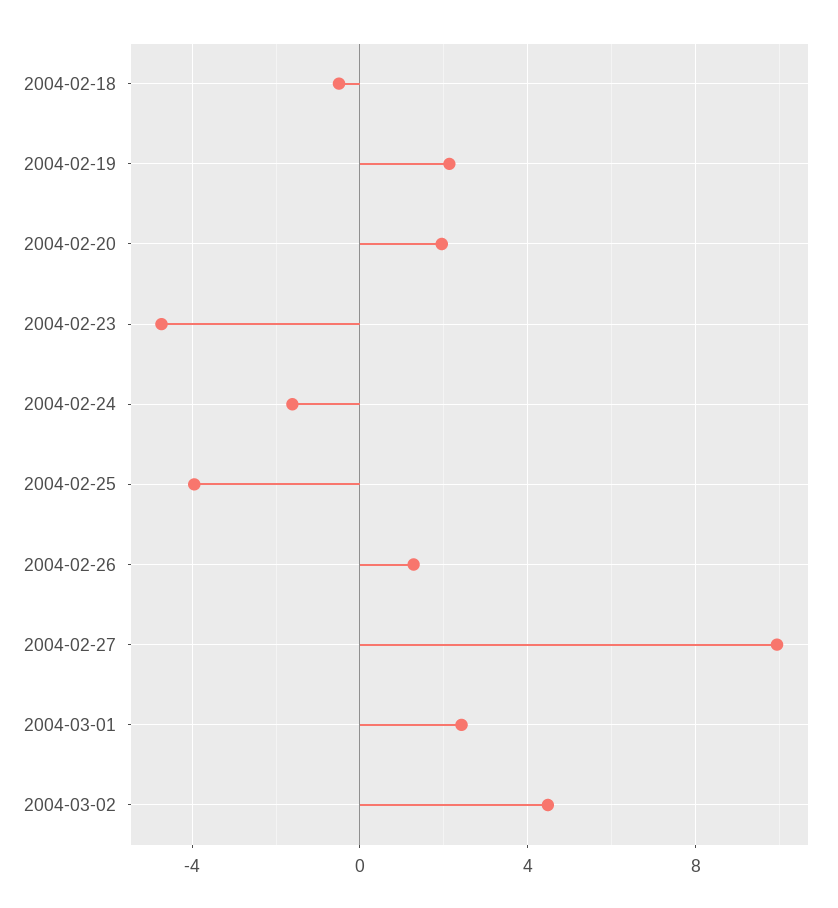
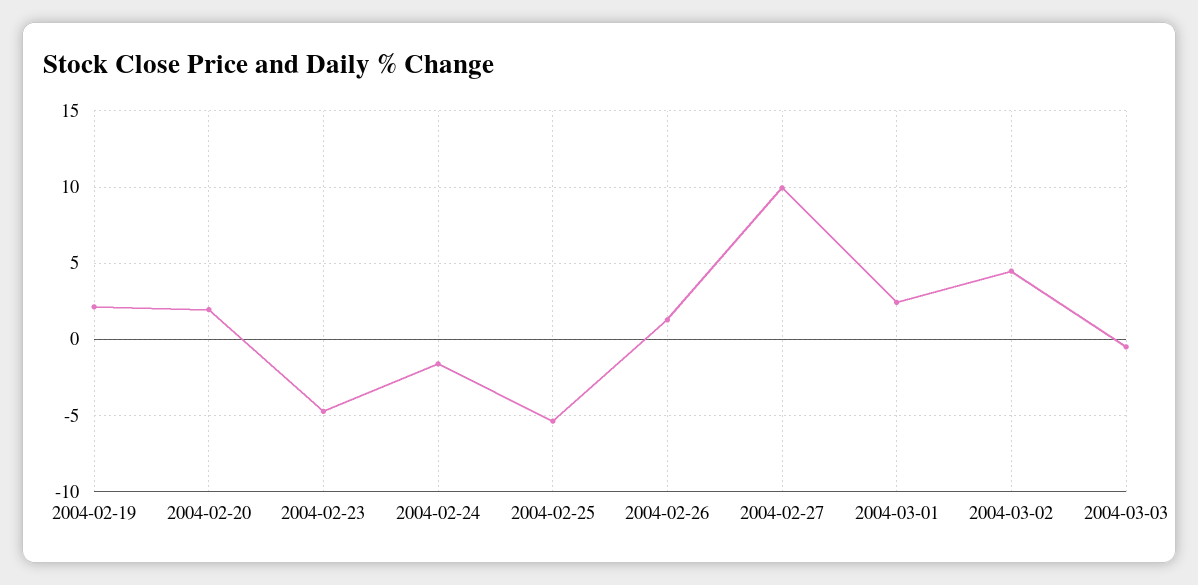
2004-02-18: -0.5 -> none
2004-02-25: -4 -> -5.5
2004-03-03: none -> -0.5

